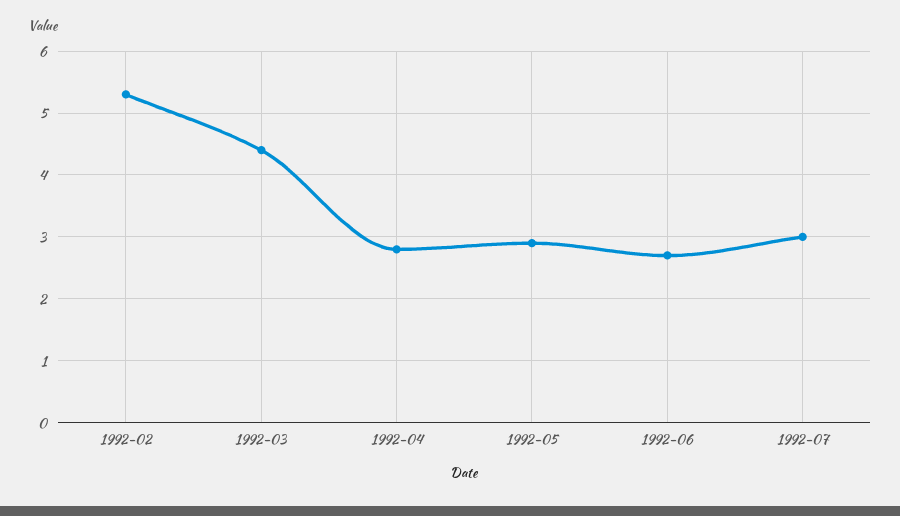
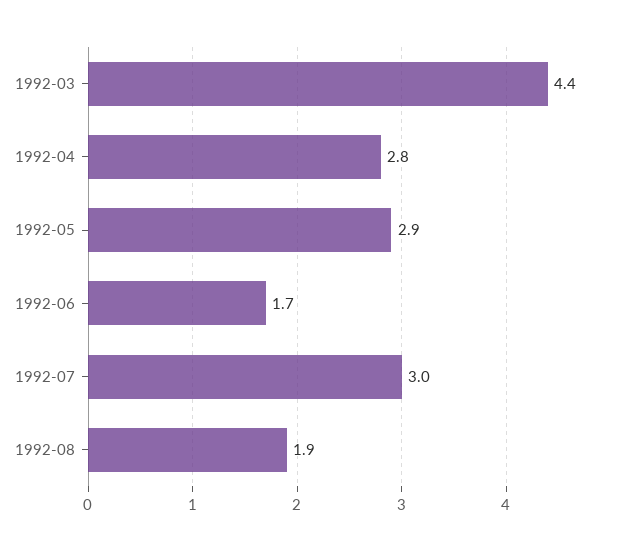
1992-02: 5.3 -> none
1992-06: 2.7 -> 1.7
1992-08: none -> 1.9

